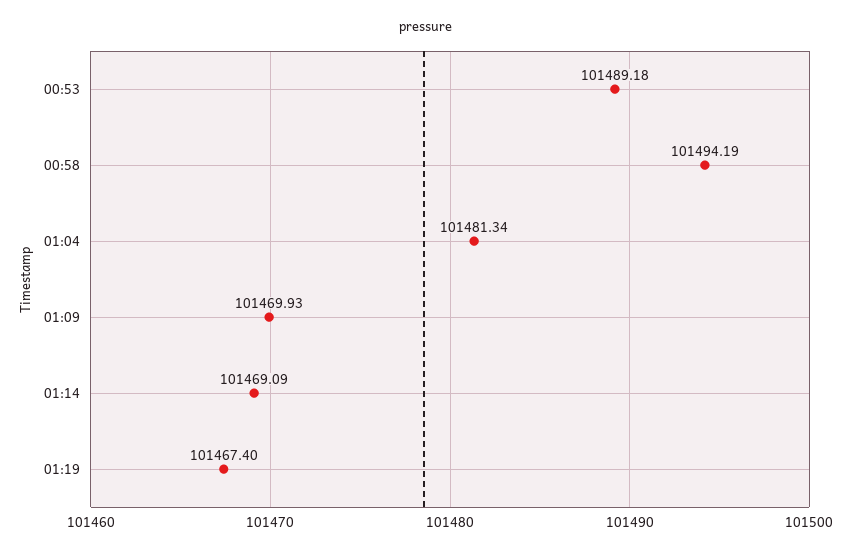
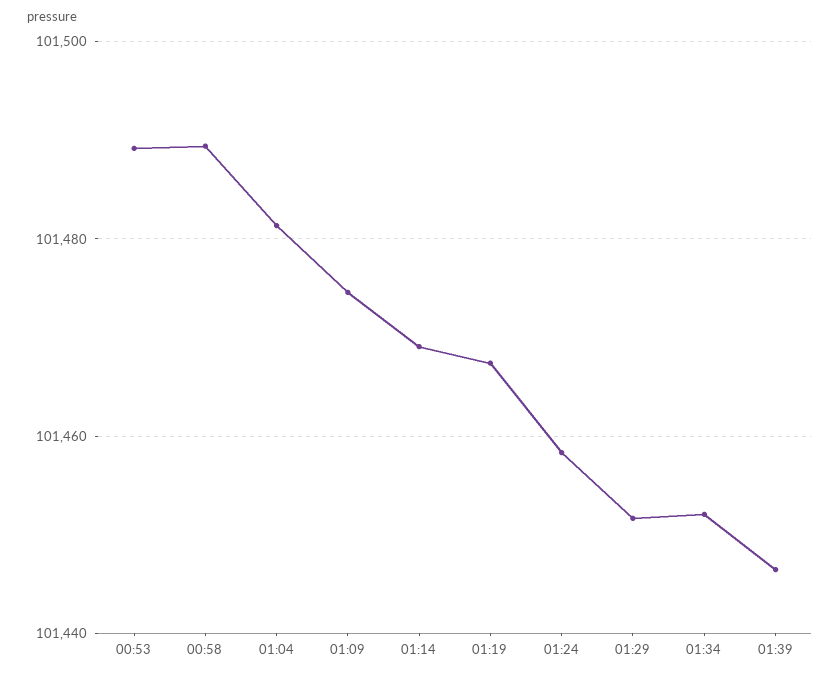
00:58: 101494.19 -> 101490
01:09: 101469.93 -> 101474
01:24: none -> 101458
01:29: none -> 101452
01:34: none -> 101452
01:39: none -> 101446

